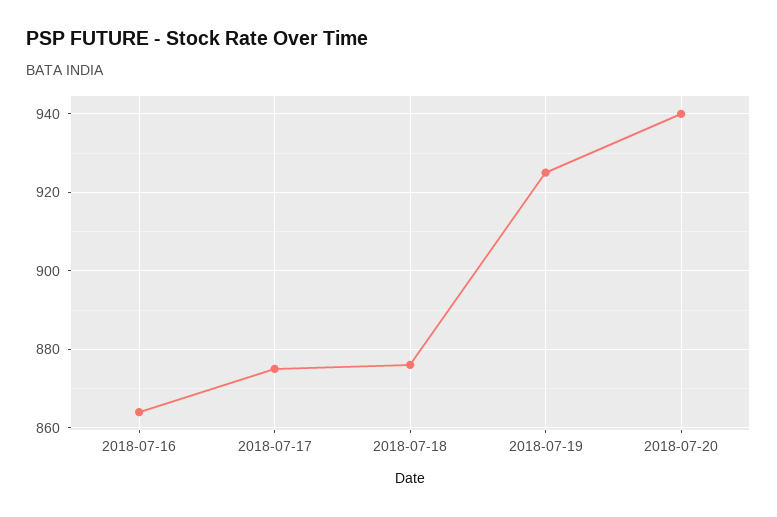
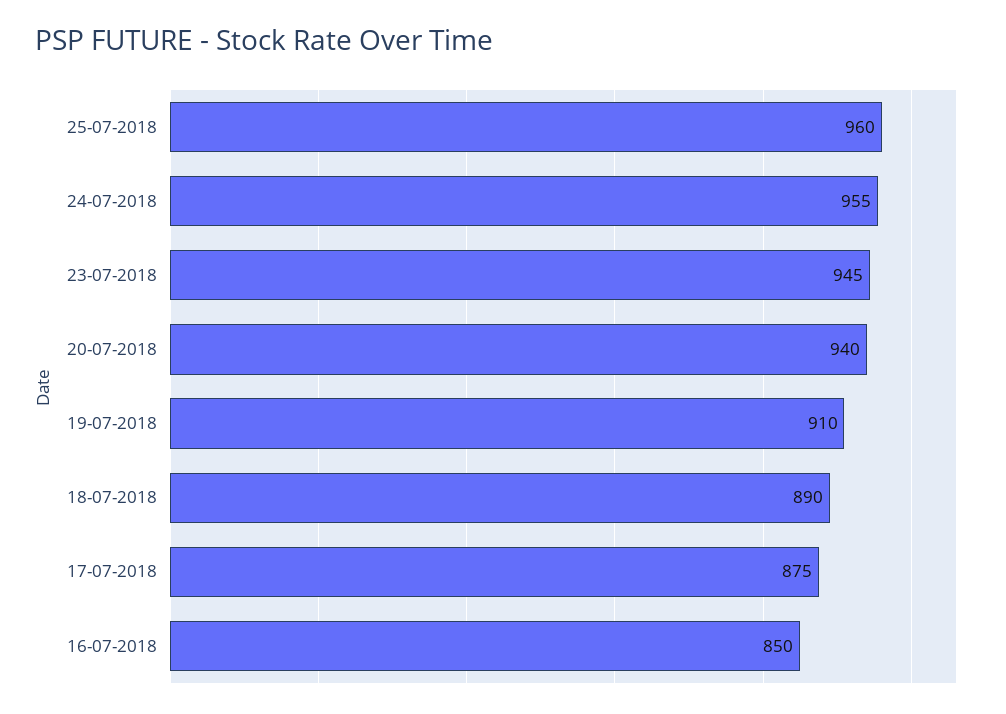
2018-07-16: 865 -> 850
2018-07-18: 875 -> 890
2018-07-19: 925 -> 910
25-07-2018: none -> 960
24-07-2018: none -> 955
23-07-2018: none -> 945

